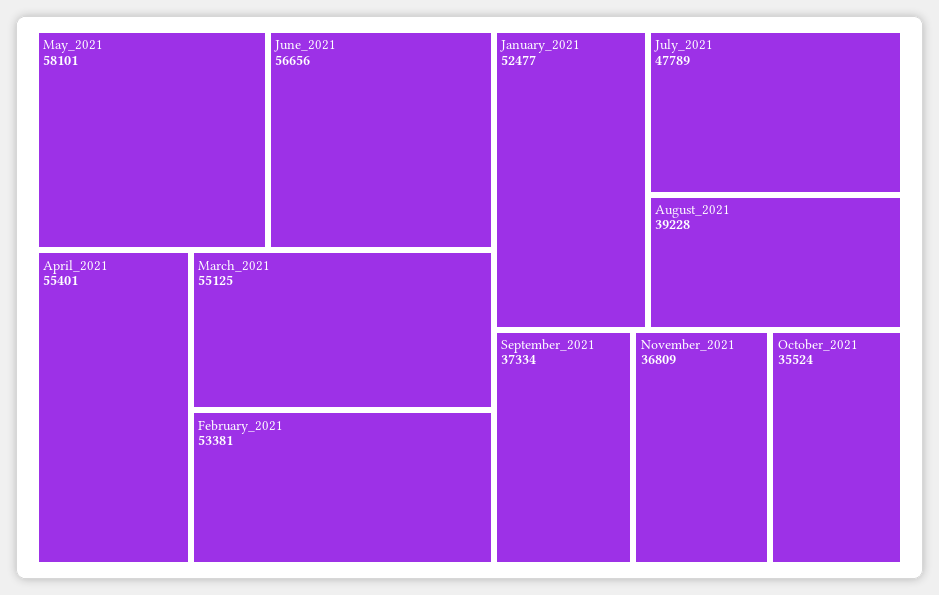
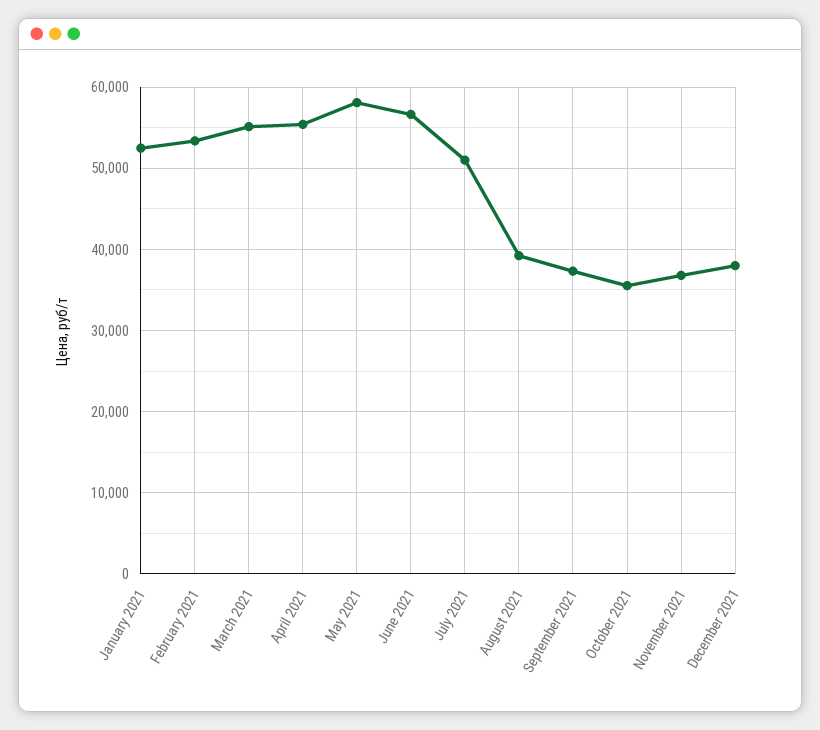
July_2021: 47789 -> 51000
December 2021: none -> 38000

